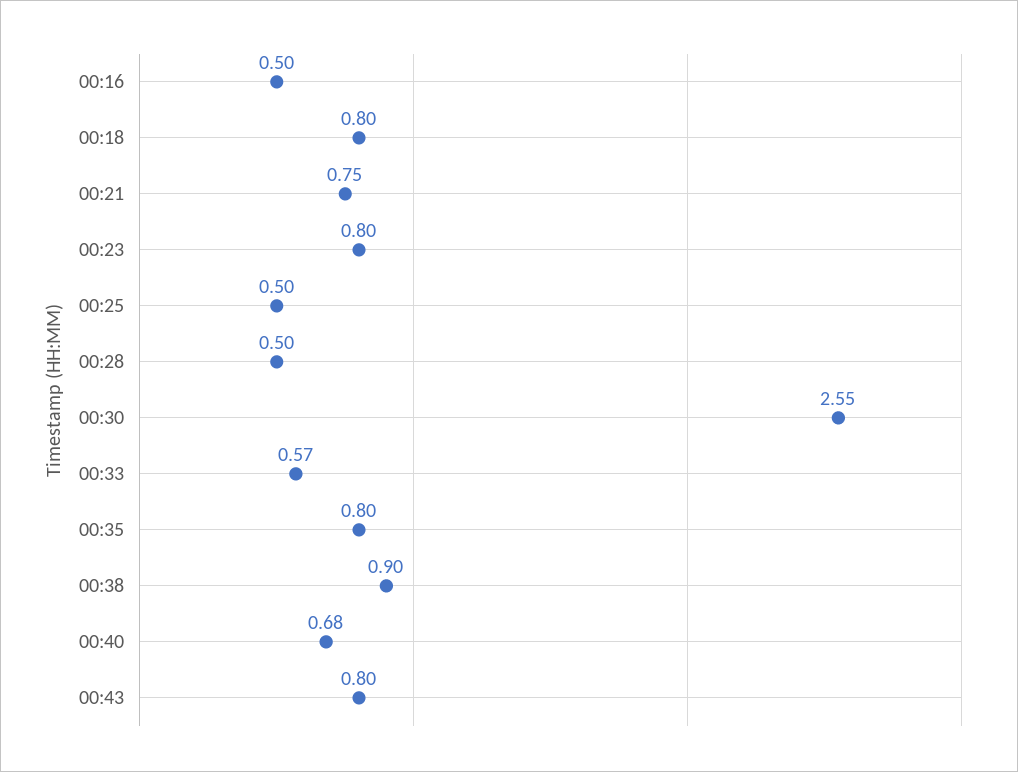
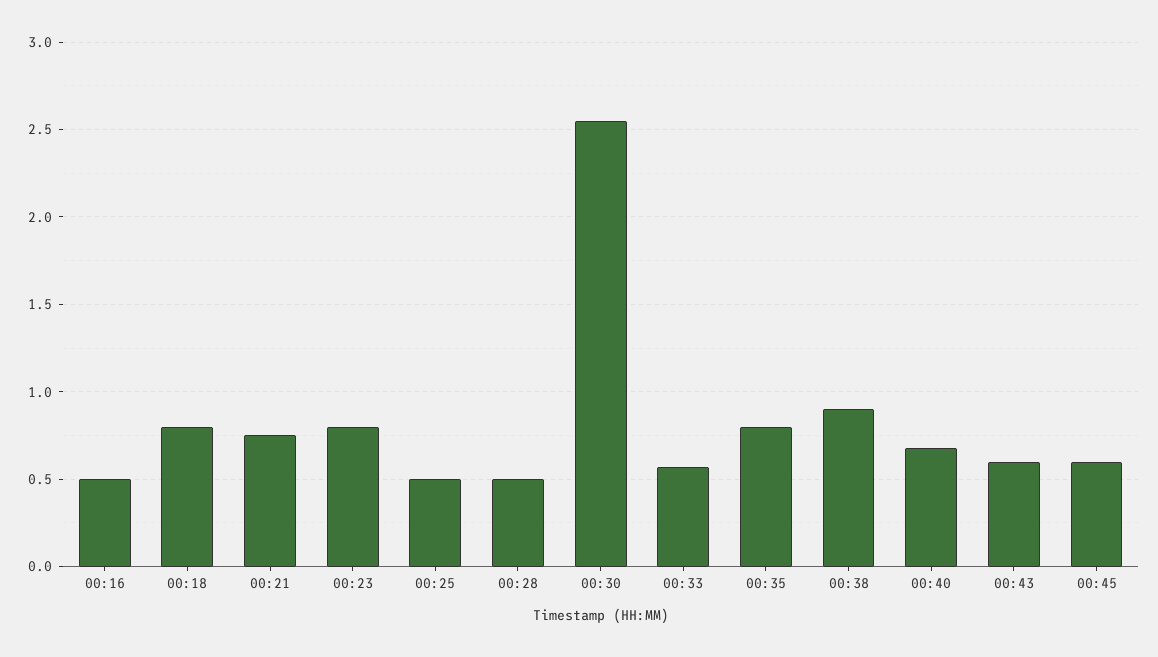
00:43: 0.8 -> 0.6
00:45: none -> 0.6

